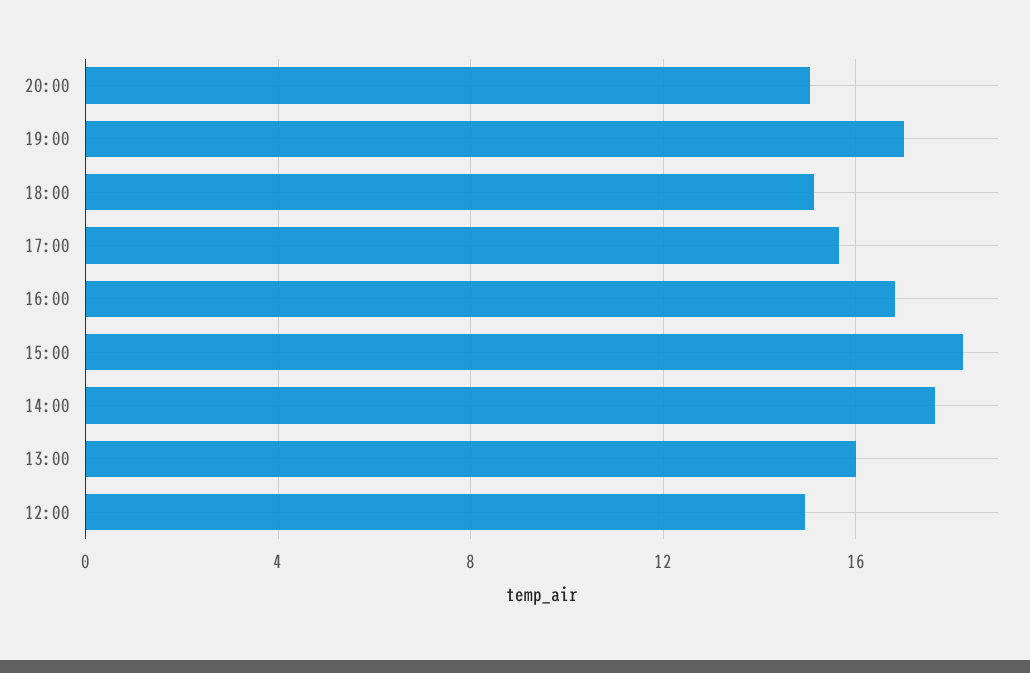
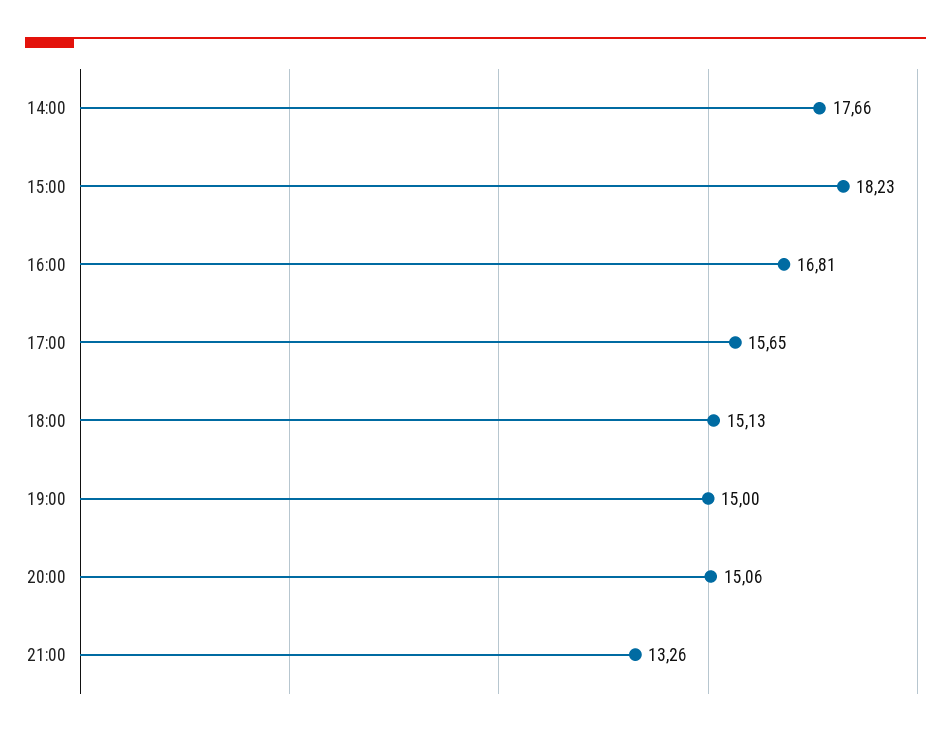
19:00: 17 -> 15
13:00: 16 -> none
12:00: 15 -> none
21:00: none -> 13.26

